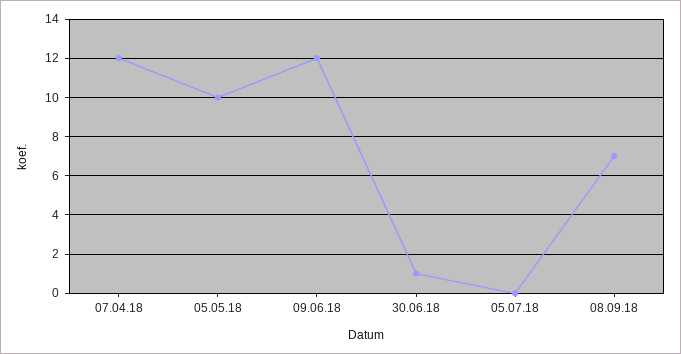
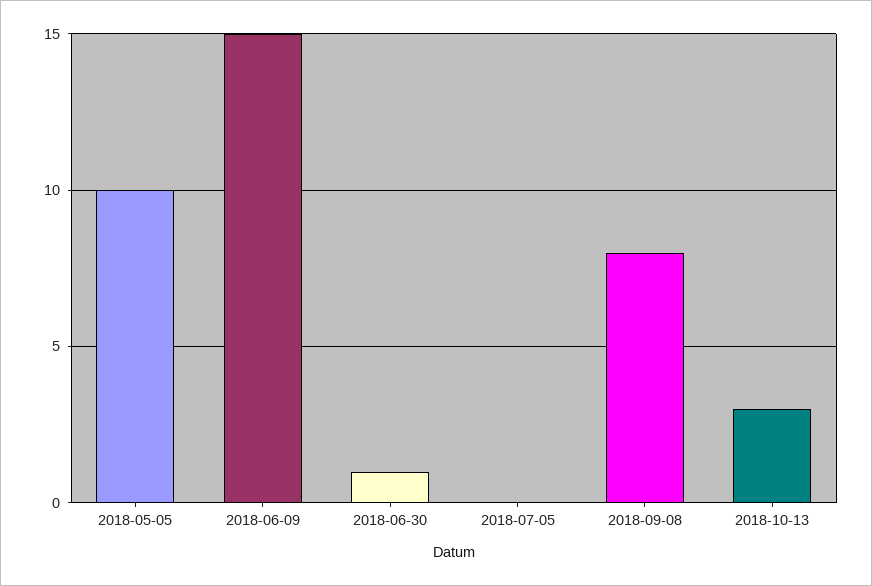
07.04.18: 12 -> none
09.06.18: 12 -> 15
08.09.18: 7 -> 8
2018-10-13: none -> 3

